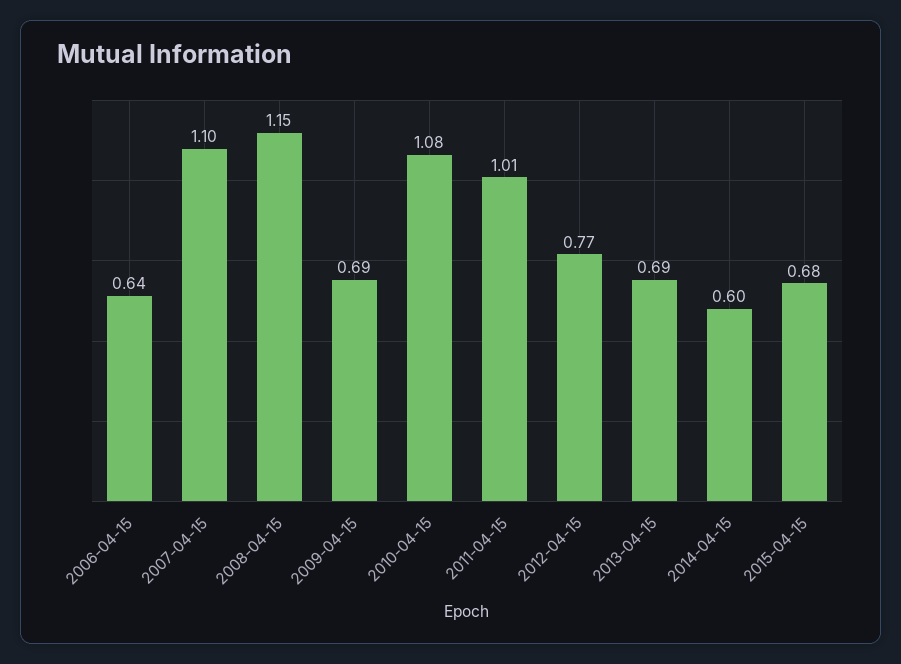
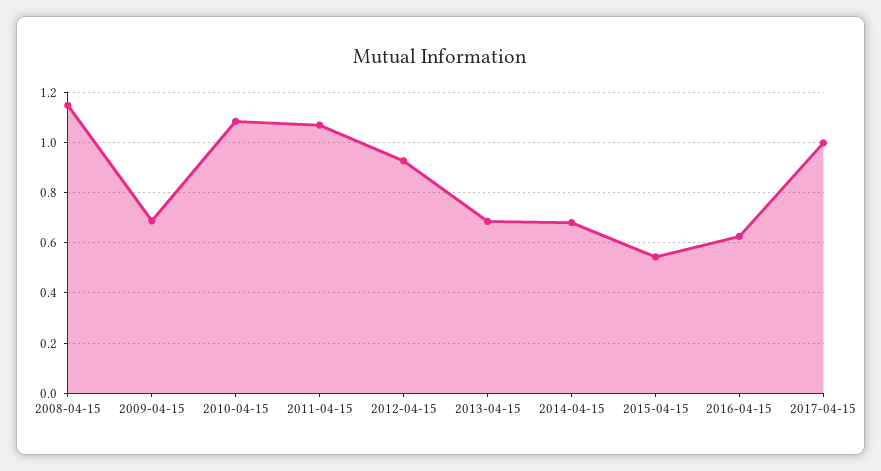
2006-04-15: 0.64 -> none
2007-04-15: 1.1 -> none
2011-04-15: 1.01 -> 1.075
2012-04-15: 0.77 -> 0.925
2014-04-15: 0.6 -> 0.675
2015-04-15: 0.68 -> 0.55
2016-04-15: none -> 0.625
2017-04-15: none -> 1

